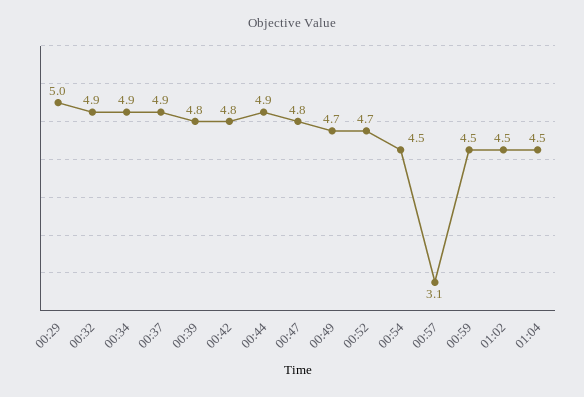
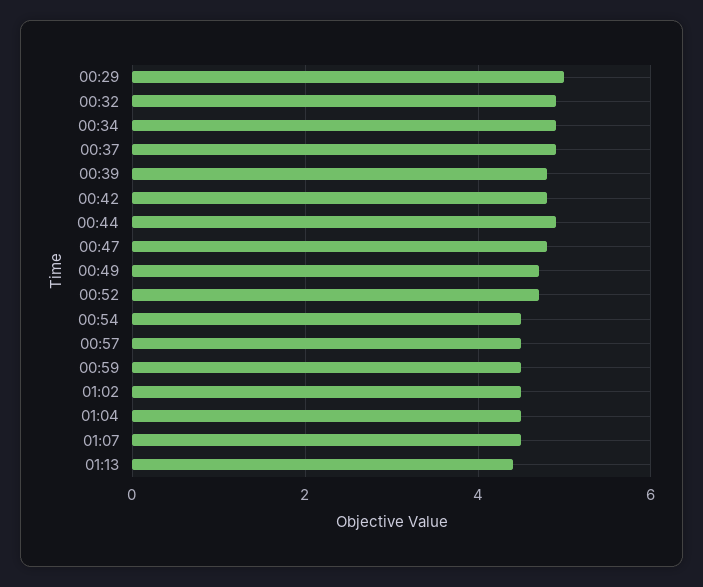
00:57: 3.1 -> 4.5
01:07: none -> 4.5
01:13: none -> 4.5

